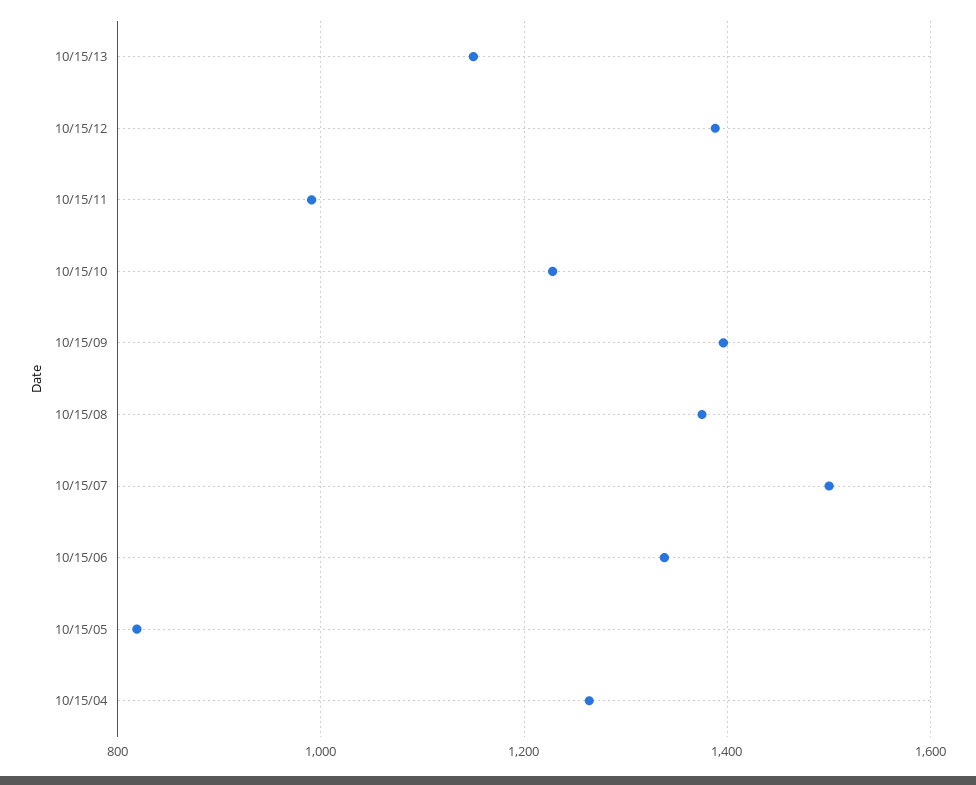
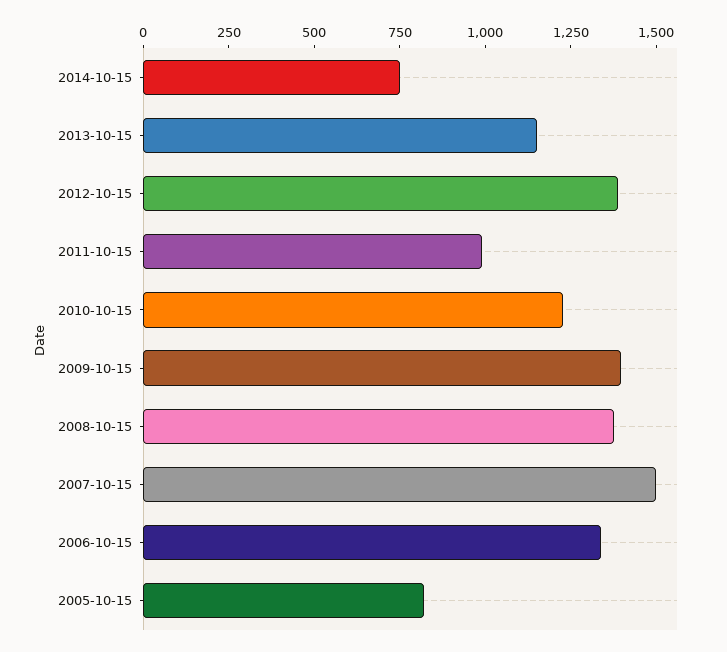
10/15/04: 1260 -> none
2014-10-15: none -> 750

